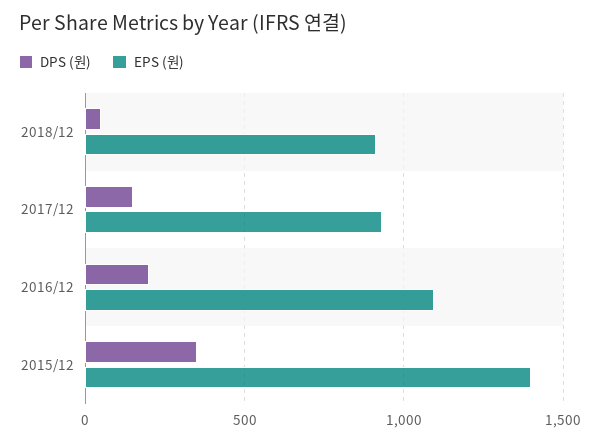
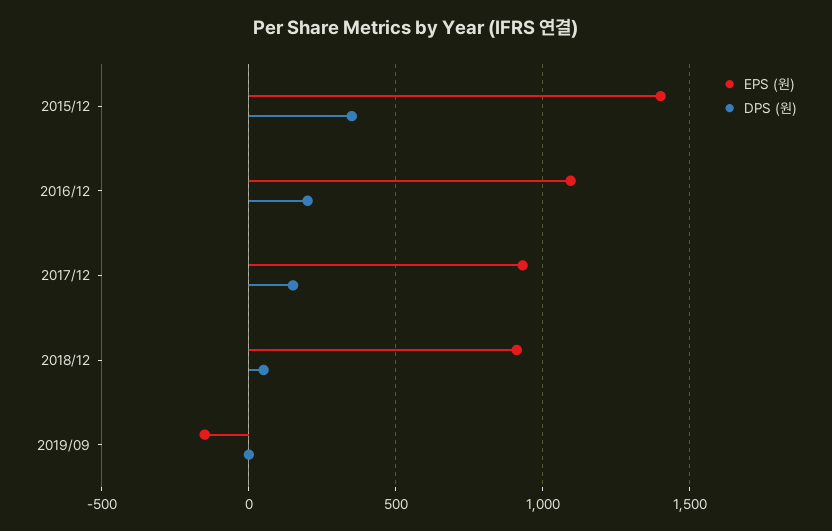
EPS (원), 2019/09: none -> -150
DPS (원), 2019/09: none -> 0

